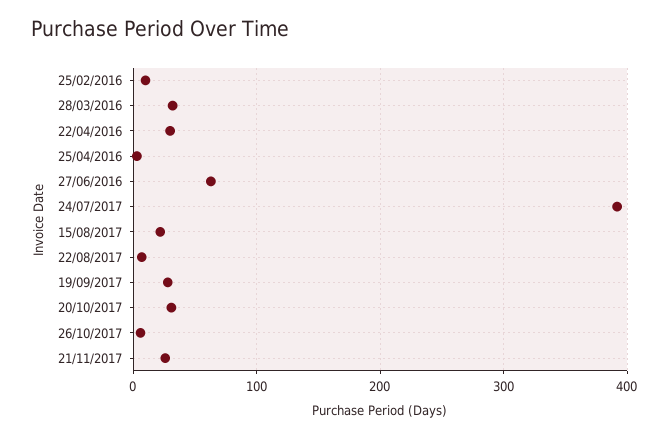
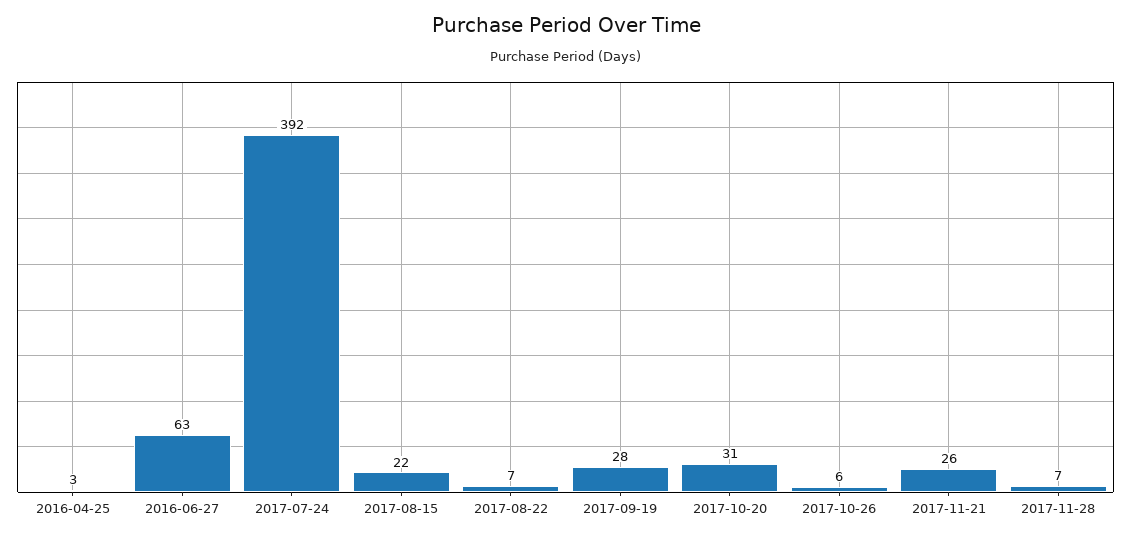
25/02/2016: 10 -> none
28/03/2016: 30 -> none
22/04/2016: 30 -> none
2017-11-28: none -> 7

